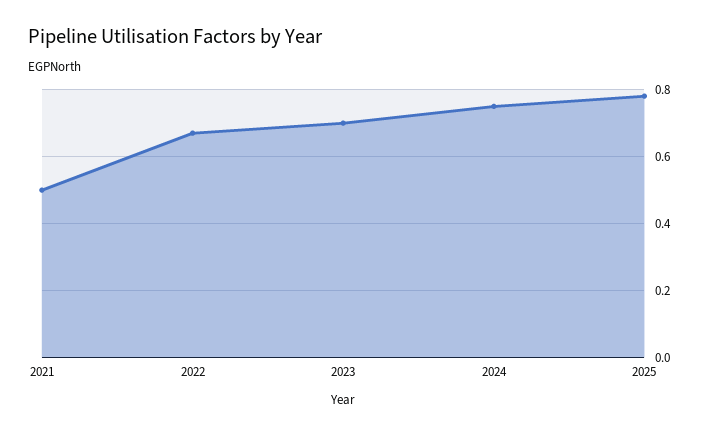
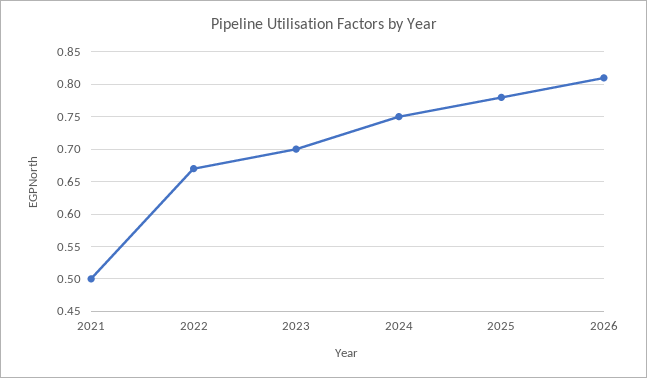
2026: none -> 0.81

